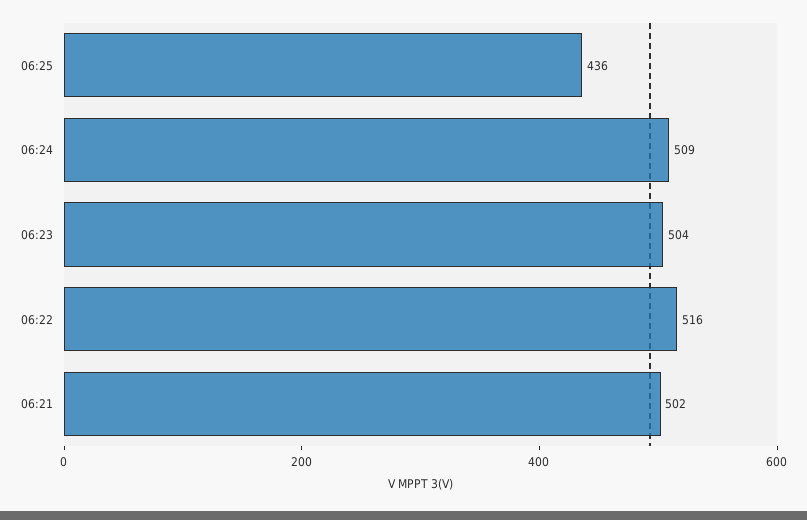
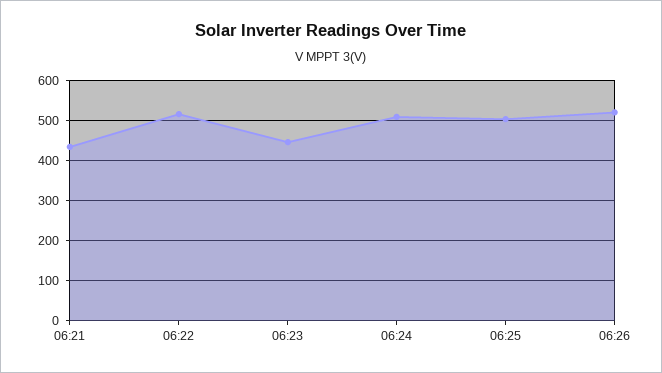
06:25: 436 -> 500
06:23: 504 -> 440
06:21: 502 -> 440
06:26: none -> 520

